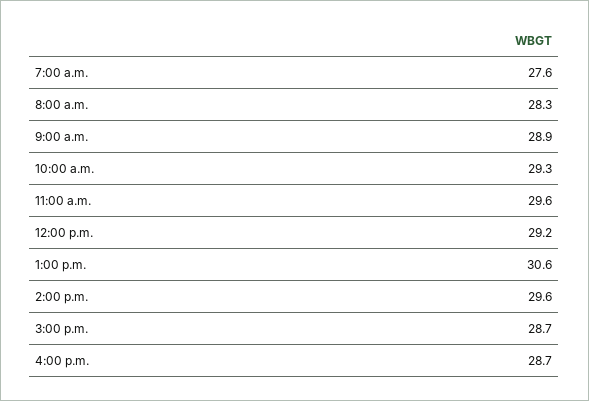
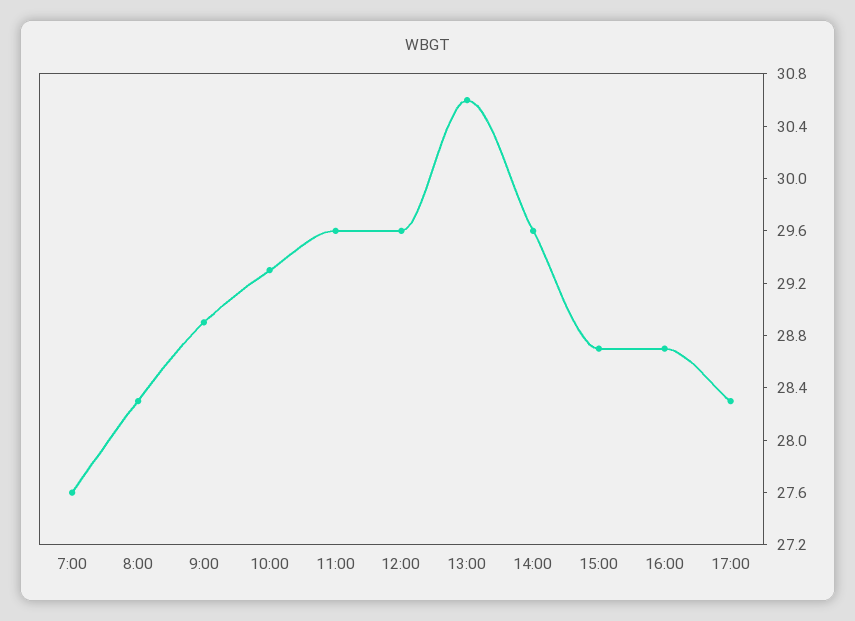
12:00 p.m.: 29.2 -> 29.6
17:00: none -> 28.3

